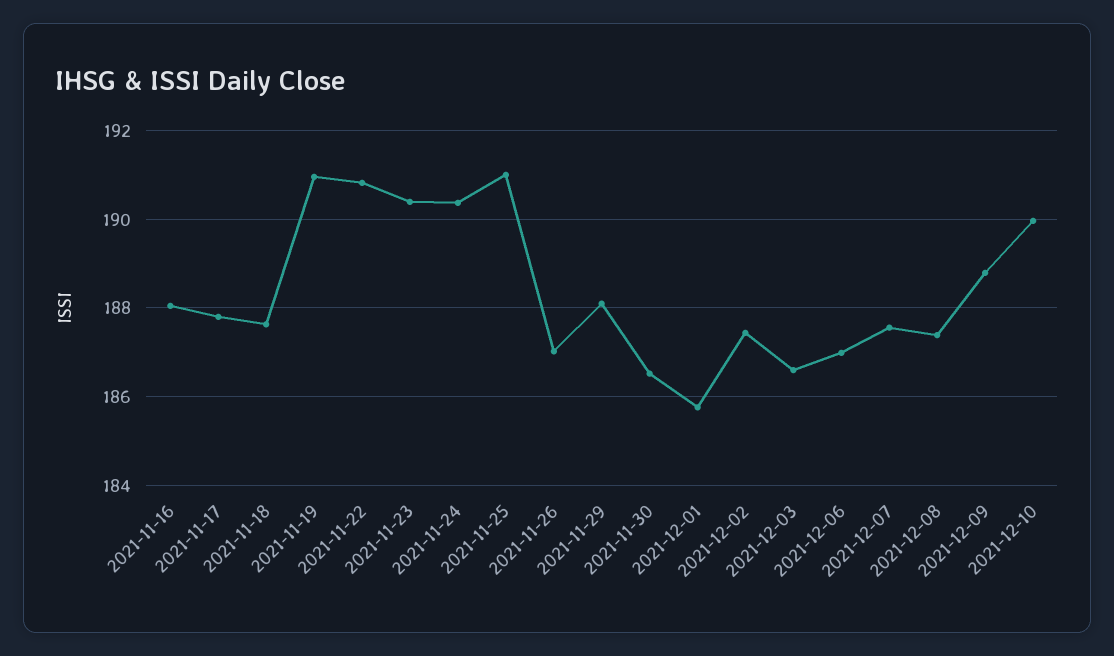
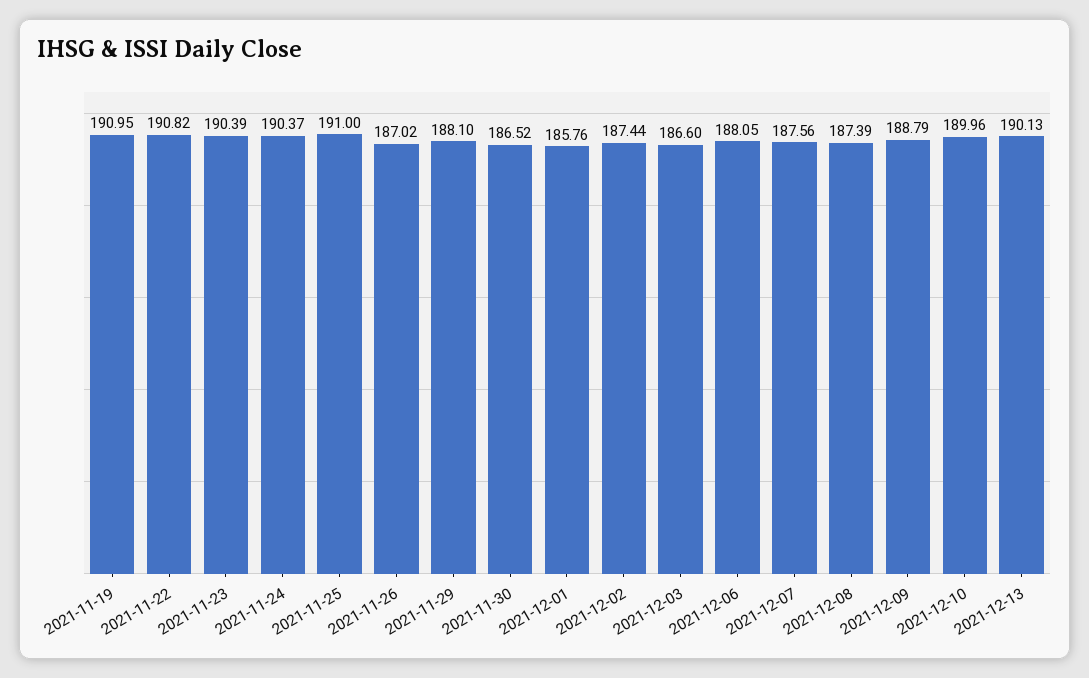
2021-11-16: 188 -> none
2021-11-17: 187.8 -> none
2021-11-18: 187.6 -> none
2021-12-06: 187 -> 188.05
2021-12-13: none -> 190.13

